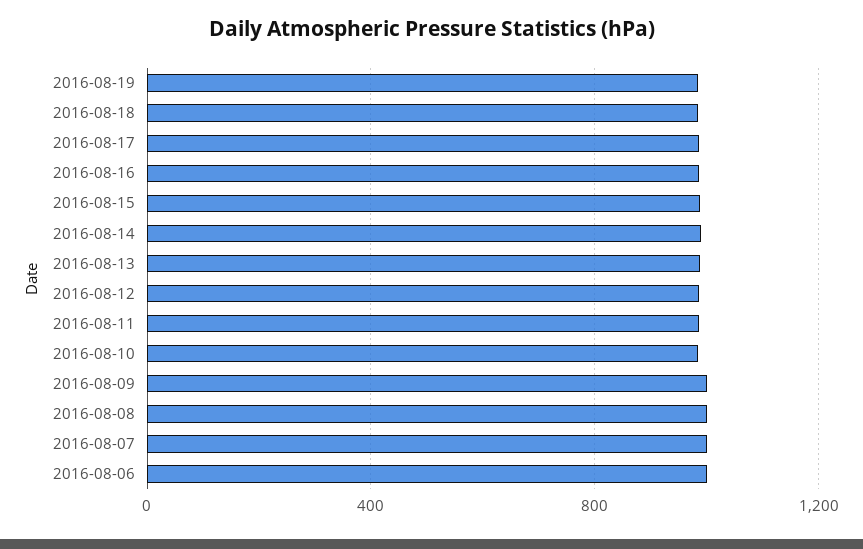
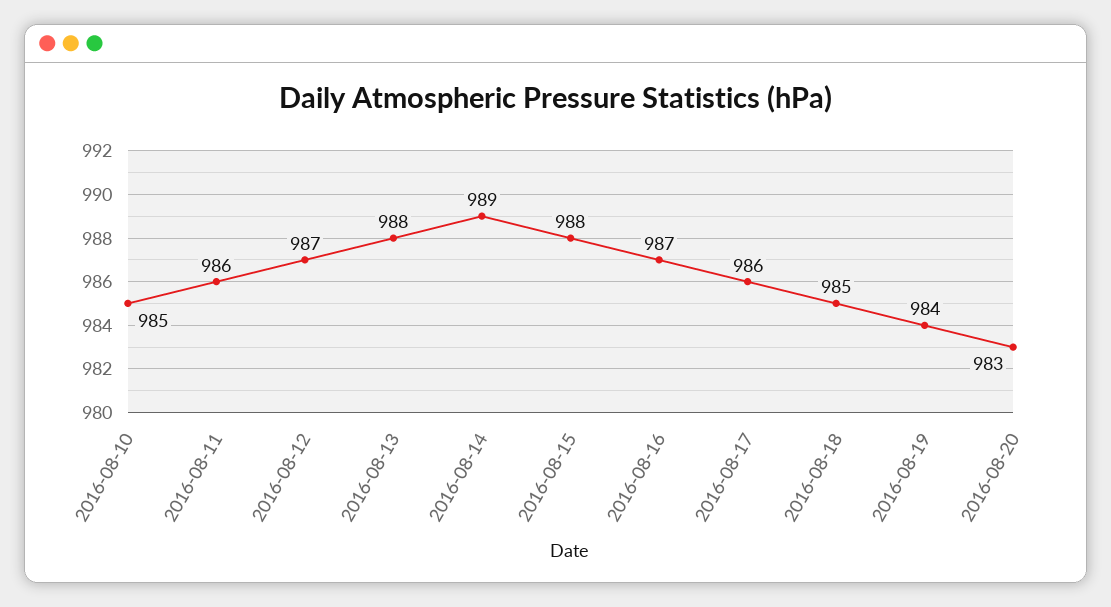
2016-08-09: 1000 -> none
2016-08-08: 1000 -> none
2016-08-07: 1000 -> none
2016-08-06: 1000 -> none
2016-08-20: none -> 983

